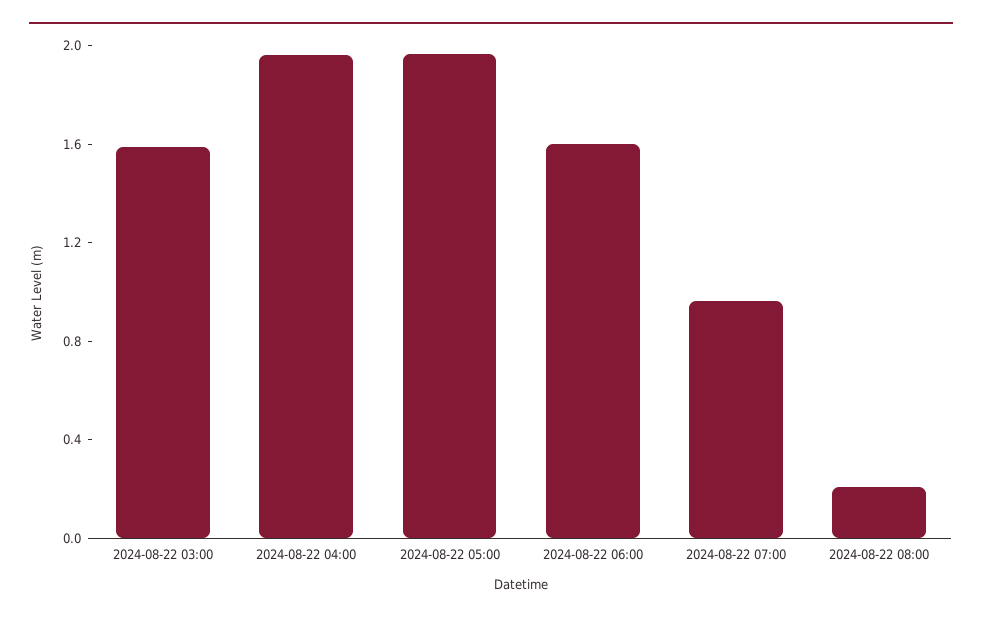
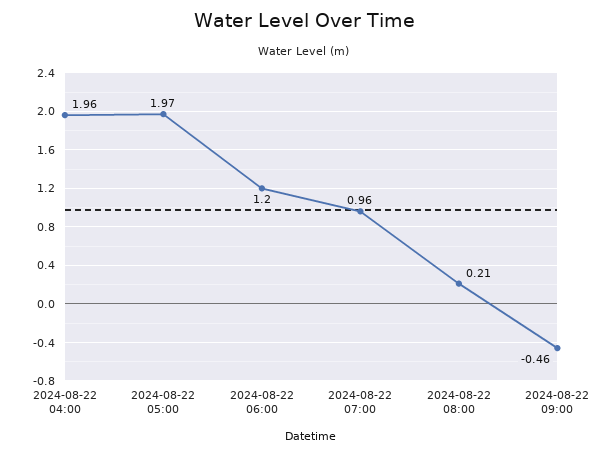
2024-08-22 03:00: 1.6 -> none
2024-08-22 06:00: 1.6 -> 1.2
2024-08-22 09:00: none -> -0.46

